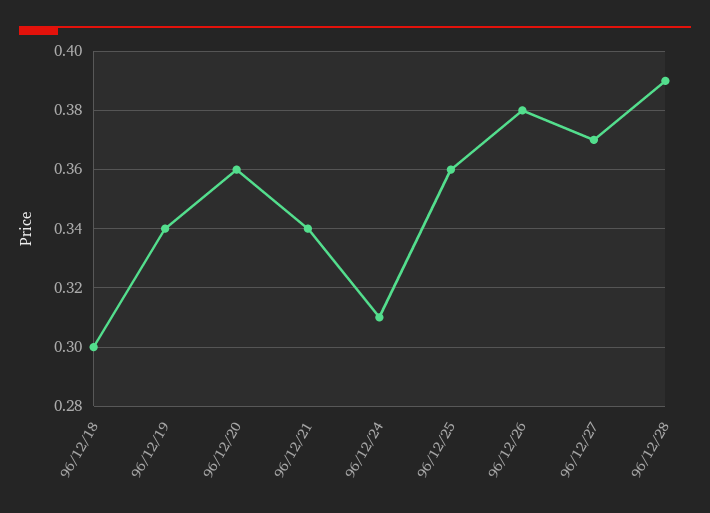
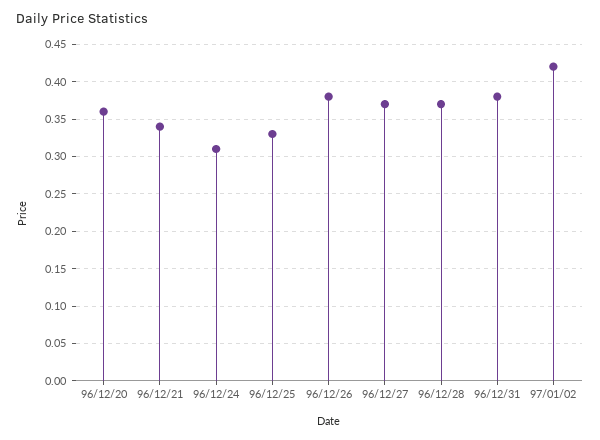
96/12/18: 0.3 -> none
96/12/19: 0.34 -> none
96/12/25: 0.36 -> 0.33
96/12/28: 0.39 -> 0.37
96/12/31: none -> 0.38
97/01/02: none -> 0.42

